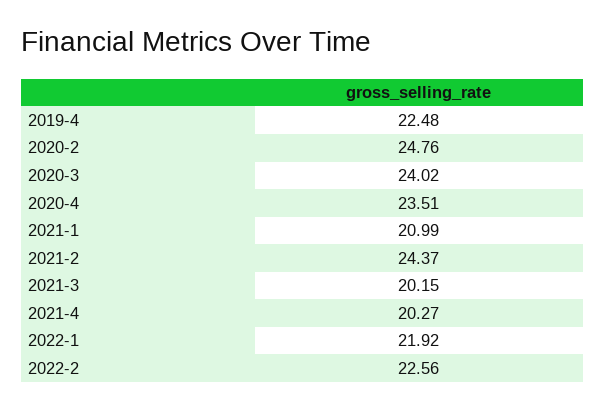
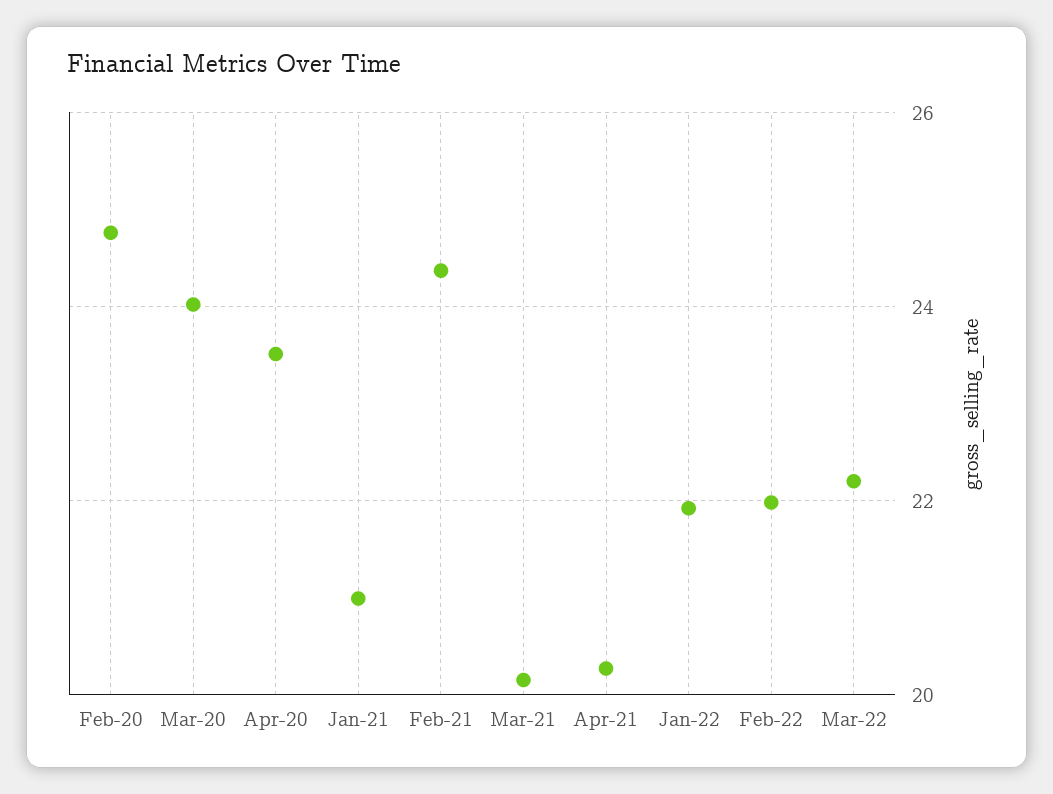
2019-4: 22.48 -> none
2022-2: 22.56 -> 22
Mar-22: none -> 22.2

